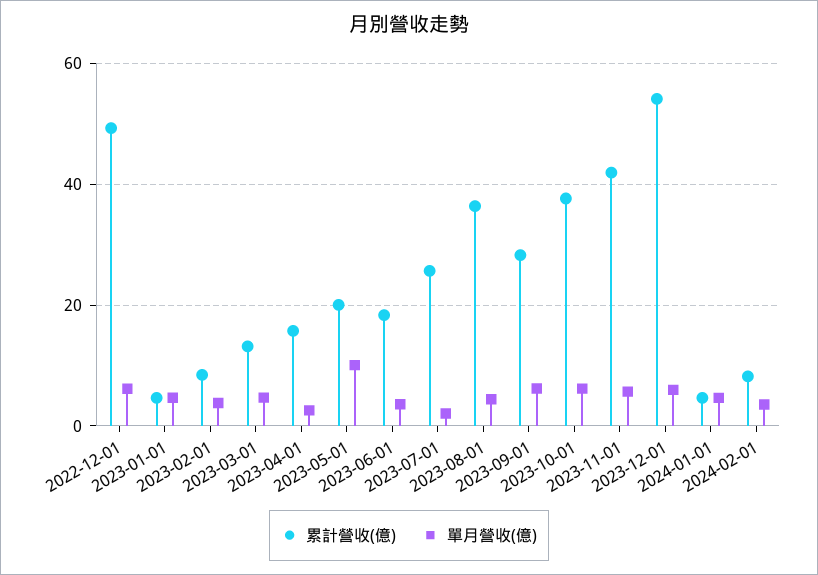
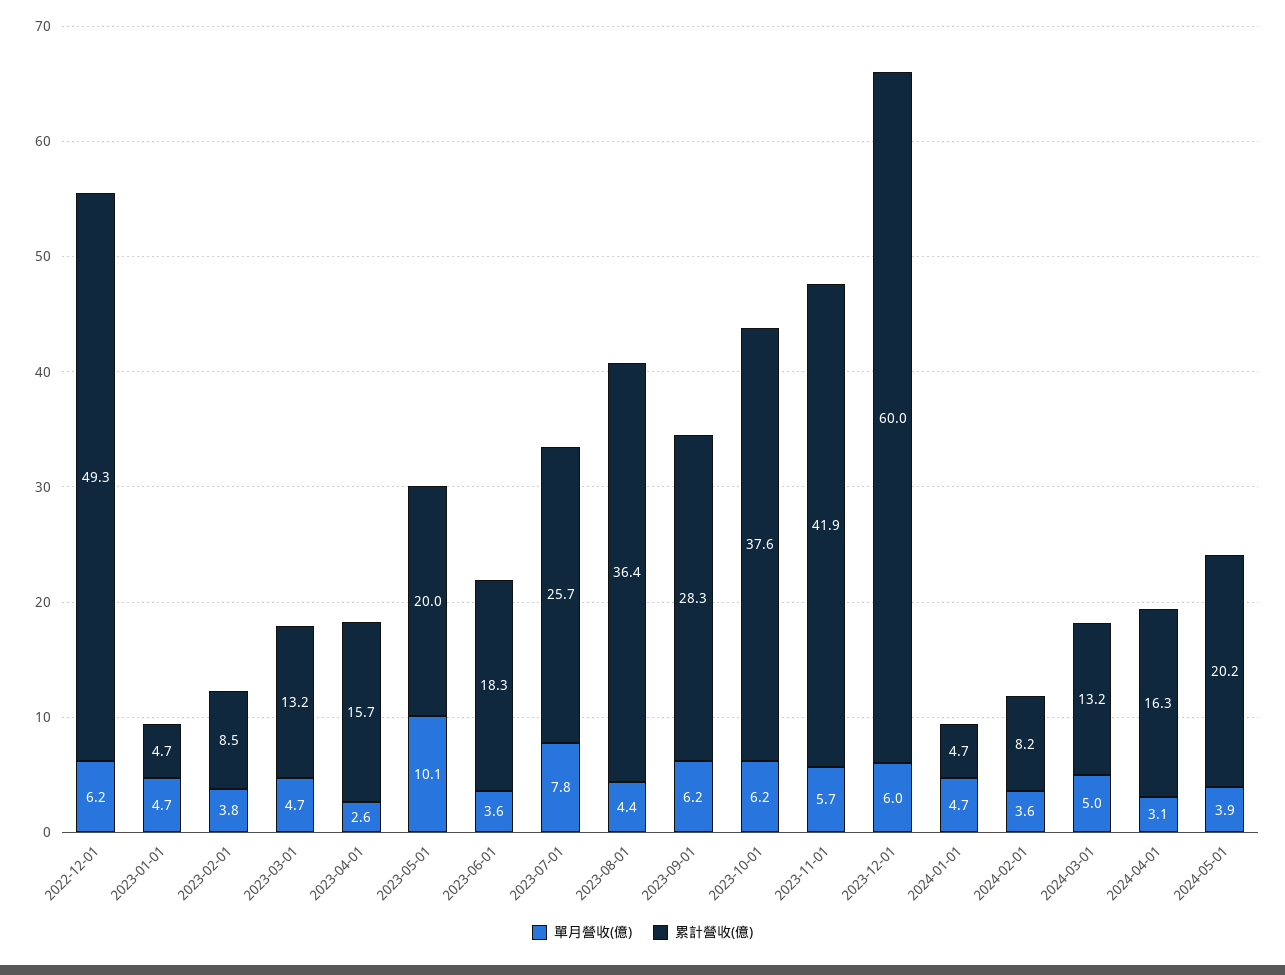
單月營收(億), 2023-07-01: 2 -> 7.8
累計營收(億), 2023-12-01: 54 -> 60
單月營收(億), 2024-03-01: none -> 5
累計營收(億), 2024-03-01: none -> 13.2
單月營收(億), 2024-04-01: none -> 3.1
累計營收(億), 2024-04-01: none -> 16.3
單月營收(億), 2024-05-01: none -> 3.9
累計營收(億), 2024-05-01: none -> 20.2

